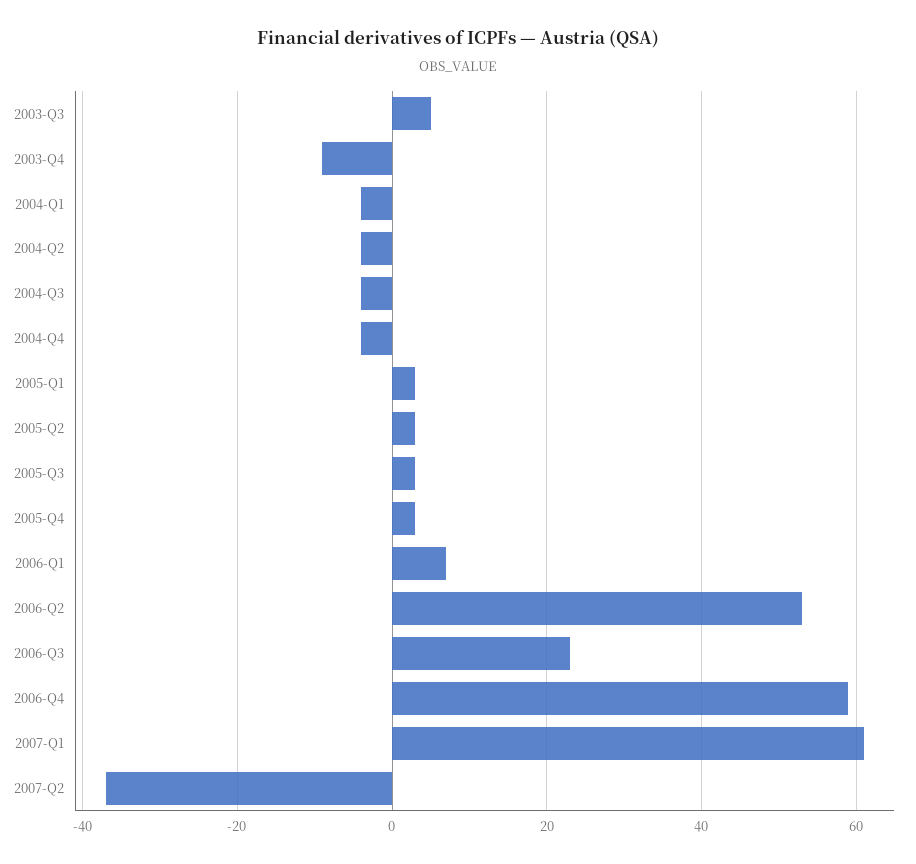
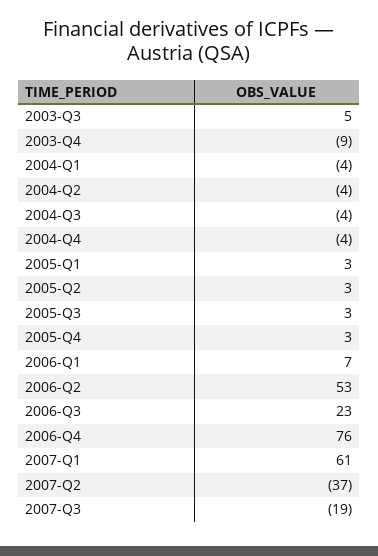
2006-Q4: 60 -> 76
2007-Q3: none -> -19

